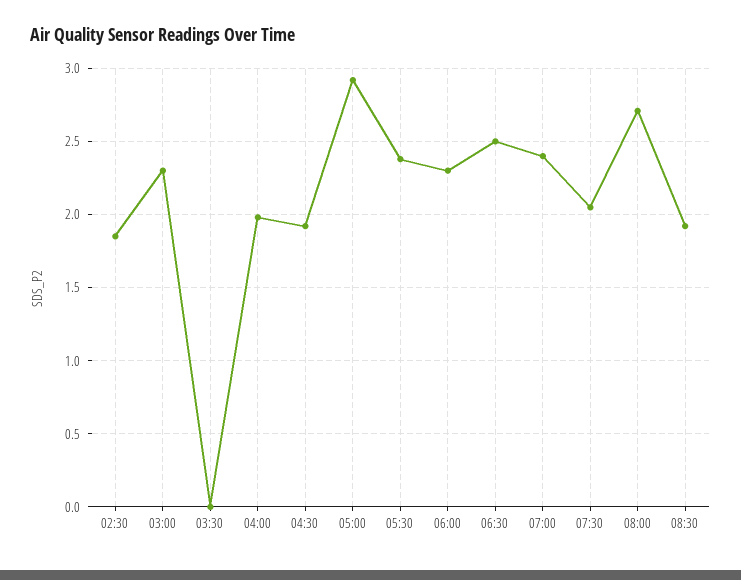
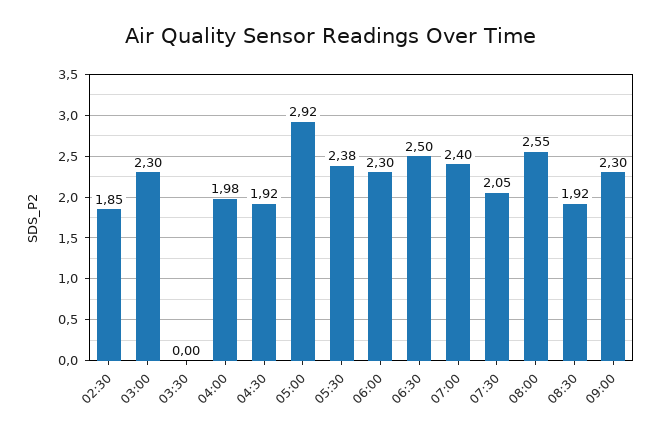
08:00: 2.7 -> 2.55
09:00: none -> 2.3

